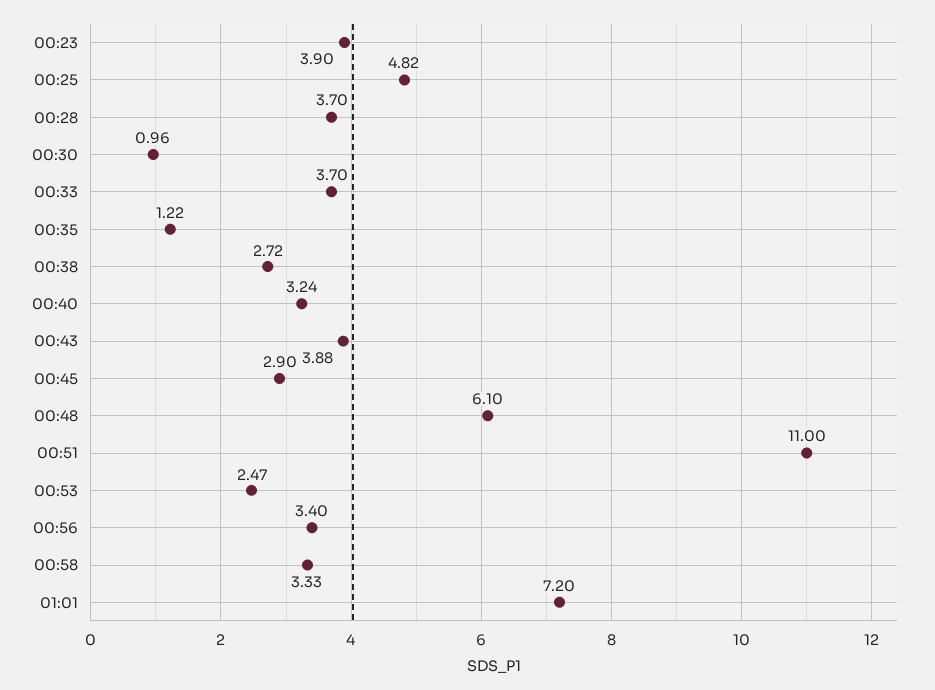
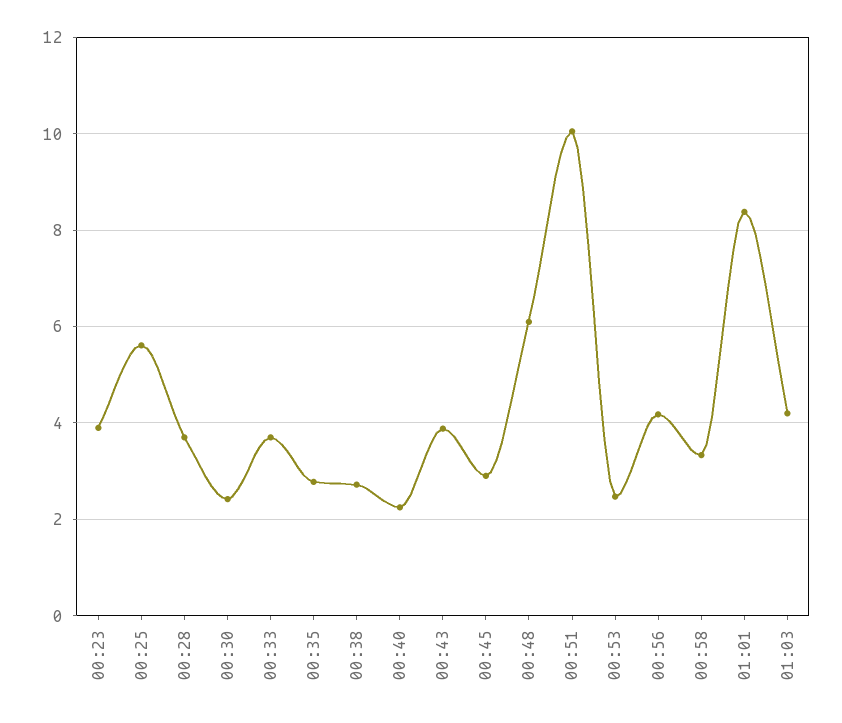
00:25: 4.82 -> 5.6
00:30: 0.96 -> 2.4
00:35: 1.22 -> 2.8
00:40: 3.24 -> 2.2
00:51: 11 -> 10
00:56: 3.4 -> 4.2
01:01: 7.2 -> 8.4
01:03: none -> 4.2

